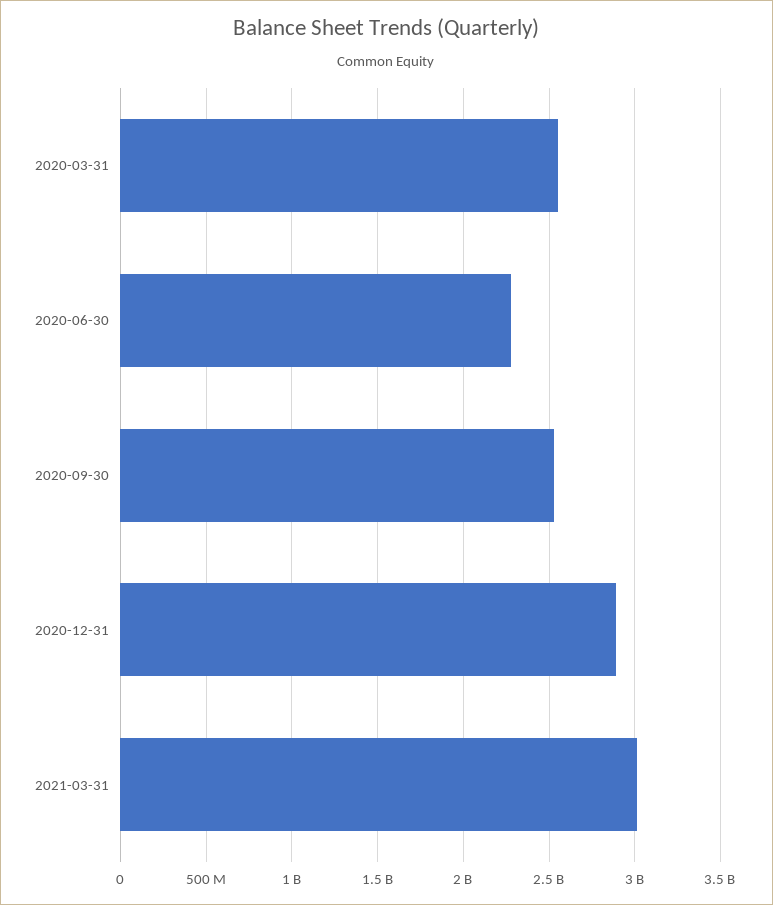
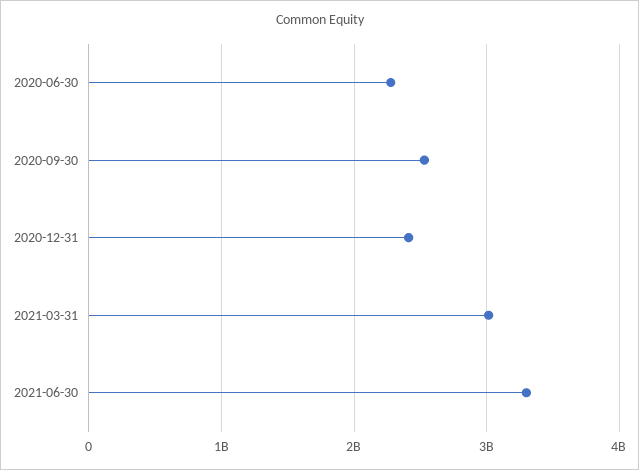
2020-03-31: 2550000000 -> none
2020-12-31: 2900000000 -> 2400000000
2021-06-30: none -> 3300000000

